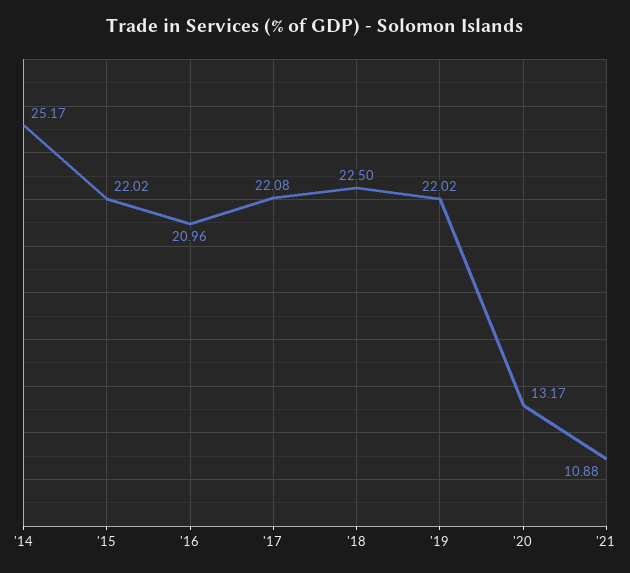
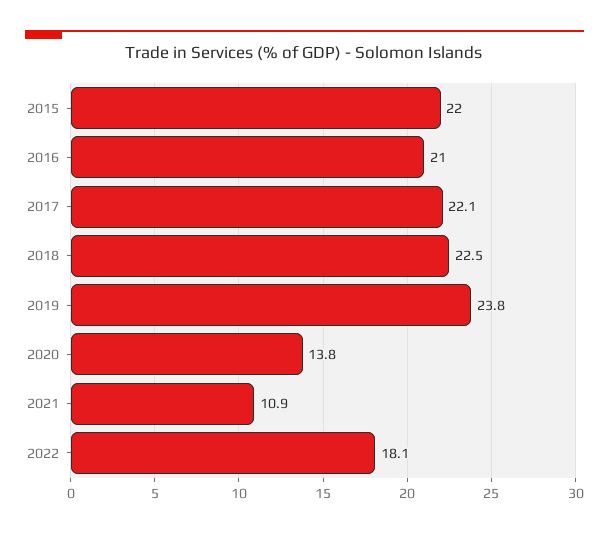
'14: 25.17 -> none
'19: 22.02 -> 23.8
'20: 13.17 -> 13.8
2022: none -> 18.1

